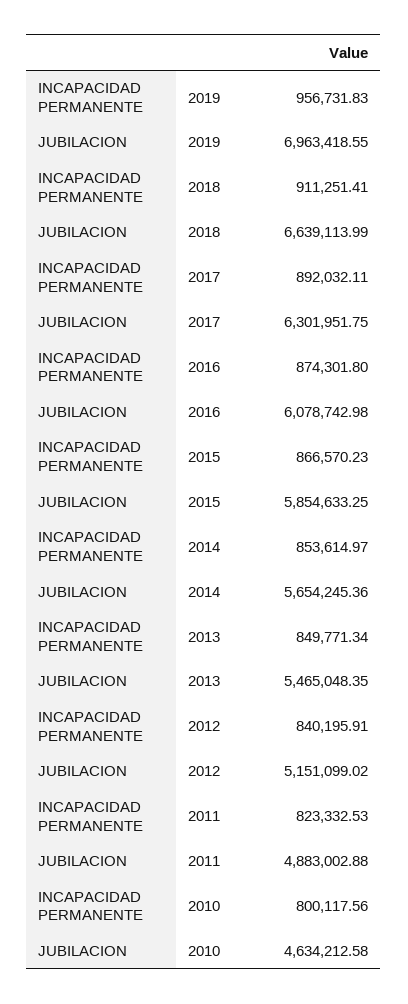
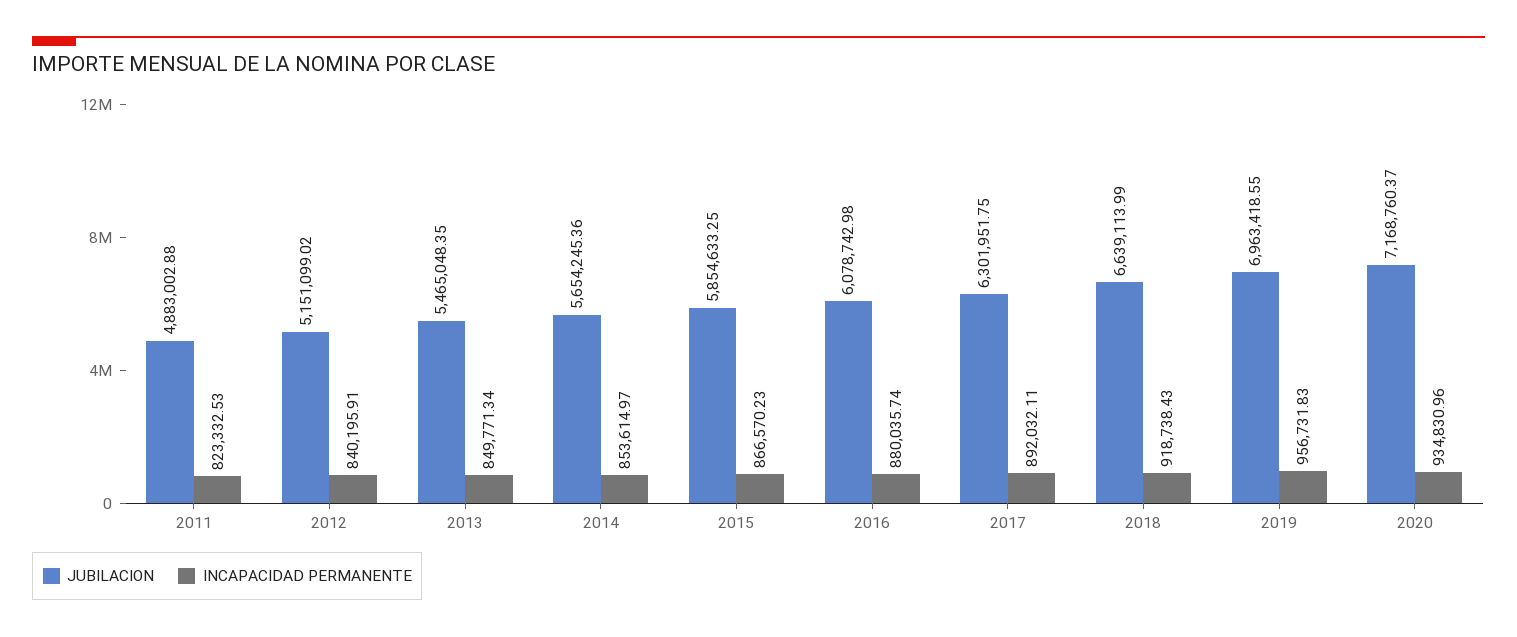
INCAPACIDAD PERMANENTE, 2018: 911251.41 -> 918738.43
INCAPACIDAD PERMANENTE, 2016: 874301.8 -> 880035.74
INCAPACIDAD PERMANENTE, 2010: 800117.56 -> none
JUBILACION, 2010: 4634212.58 -> none
JUBILACION, 2020: none -> 7168760.37
INCAPACIDAD PERMANENTE, 2020: none -> 934830.96

